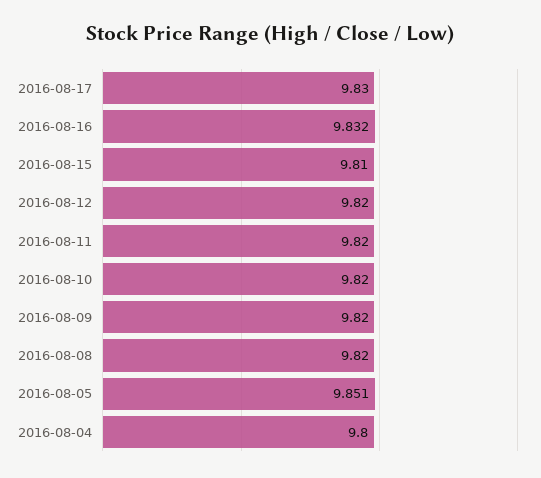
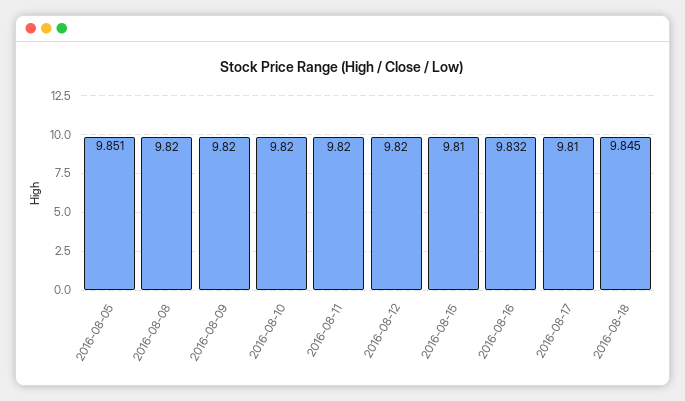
2016-08-17: 9.83 -> 9.81
2016-08-04: 9.8 -> none
2016-08-18: none -> 9.845

